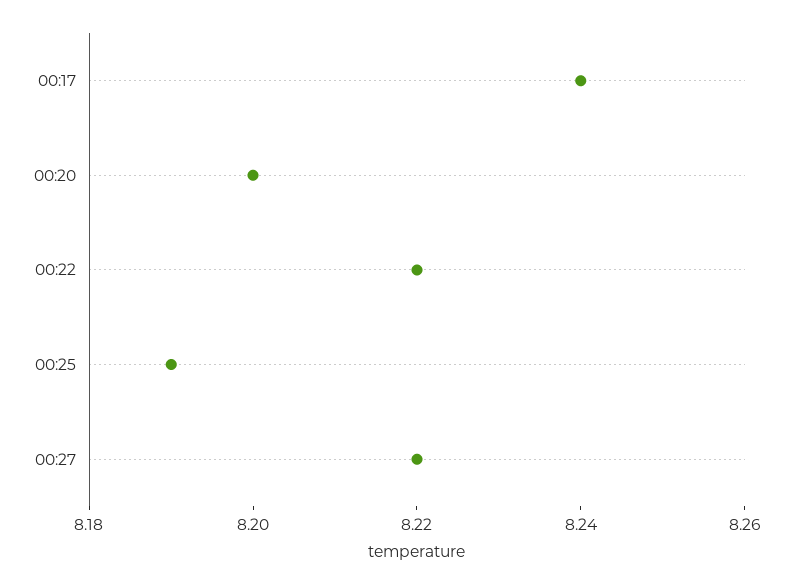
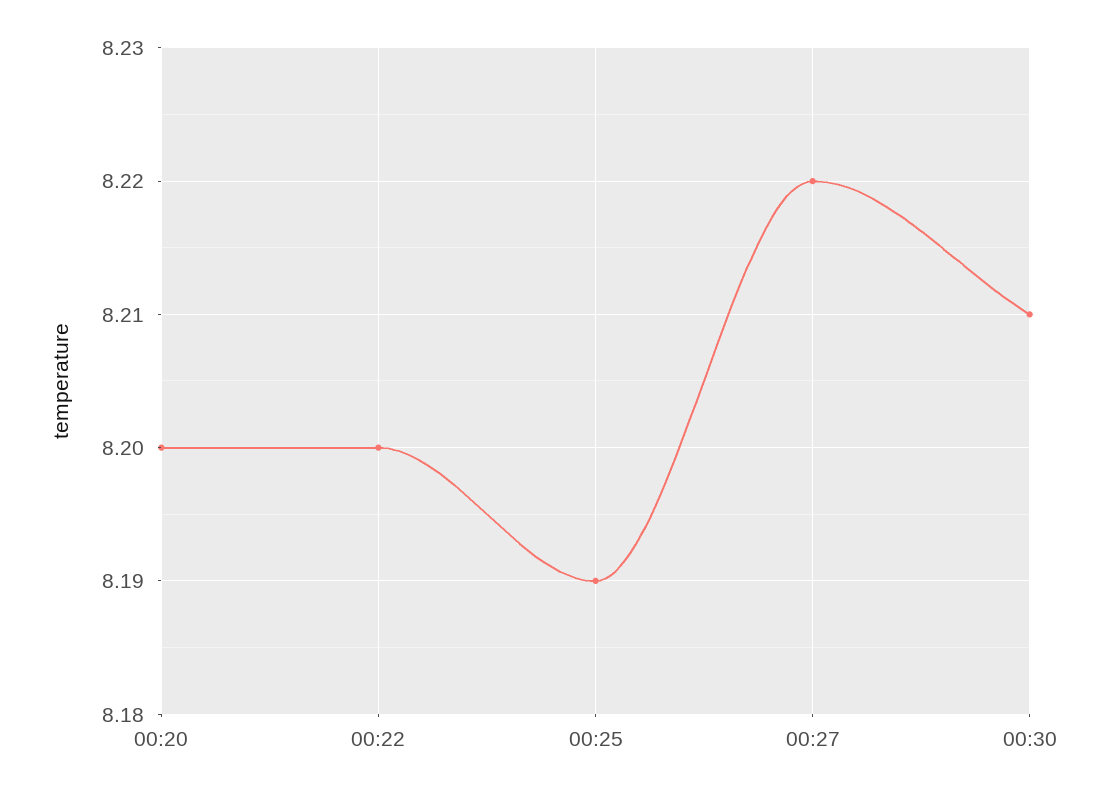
00:17: 8.24 -> none
00:22: 8.22 -> 8.2
00:30: none -> 8.21

